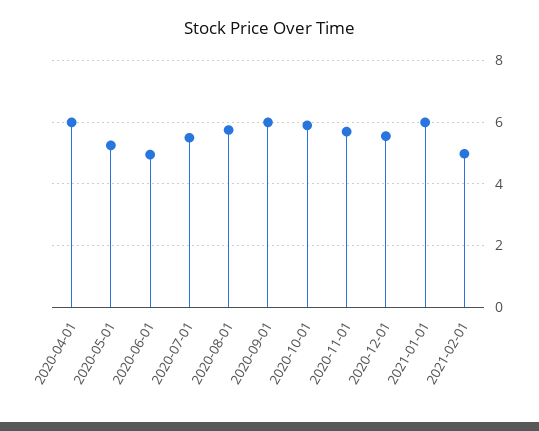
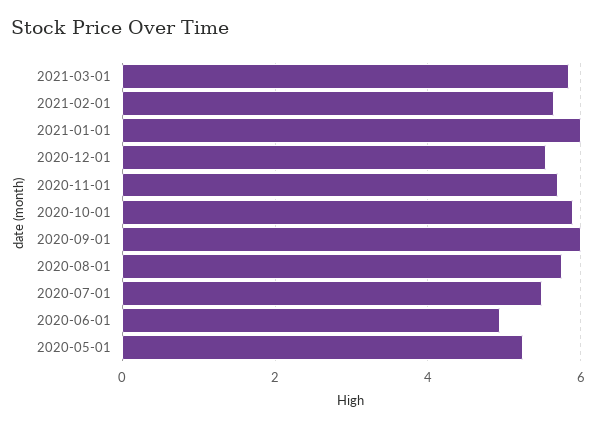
2020-04-01: 6 -> none
2021-02-01: 5 -> 5.6
2021-03-01: none -> 5.8

